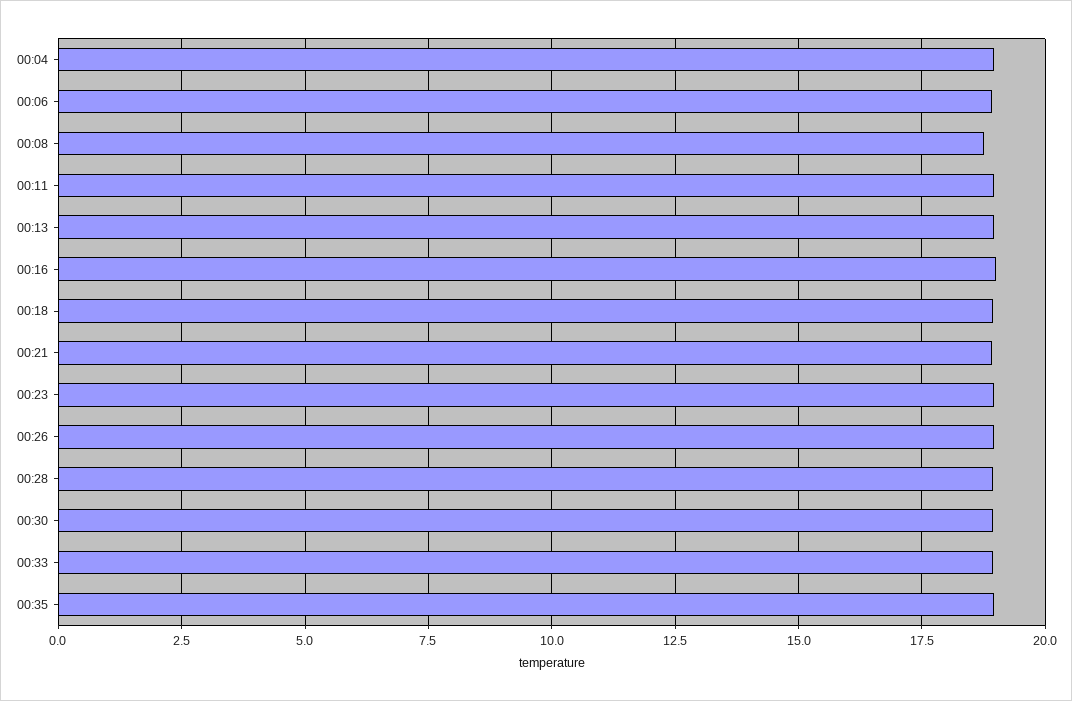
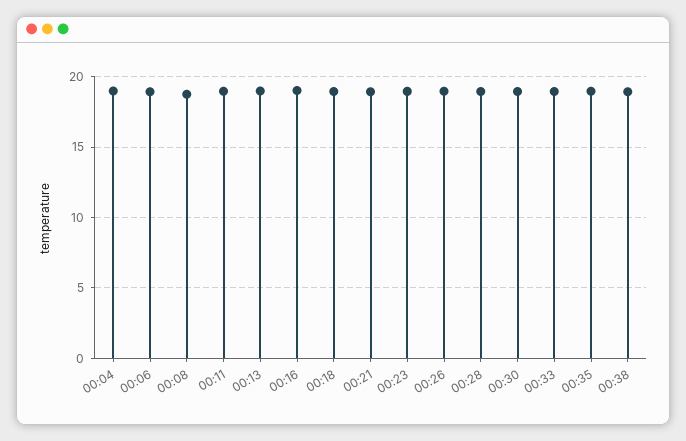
00:38: none -> 19

